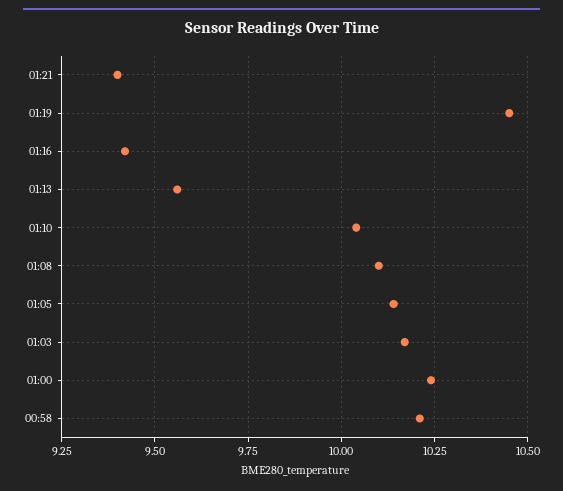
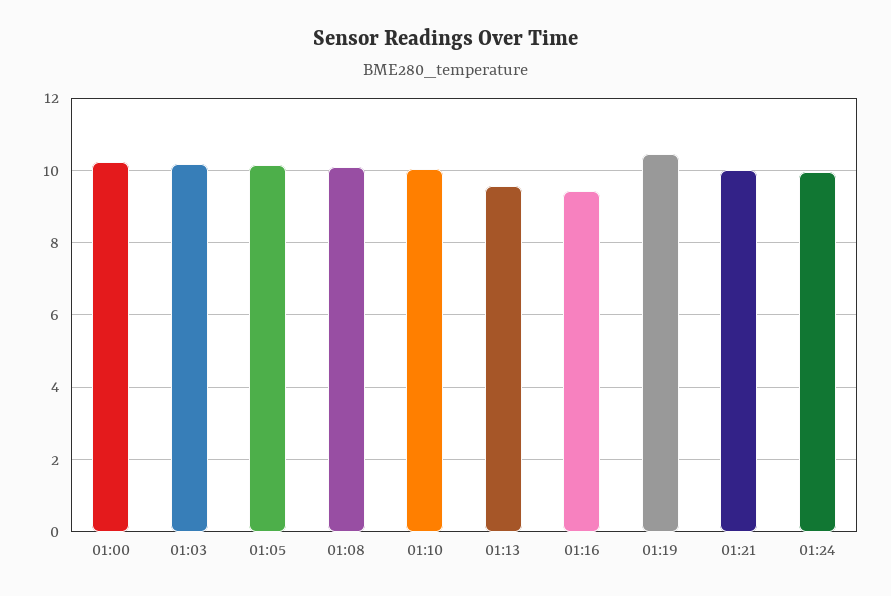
01:21: 9.4 -> 10
00:58: 10.2 -> none
01:24: none -> 10

